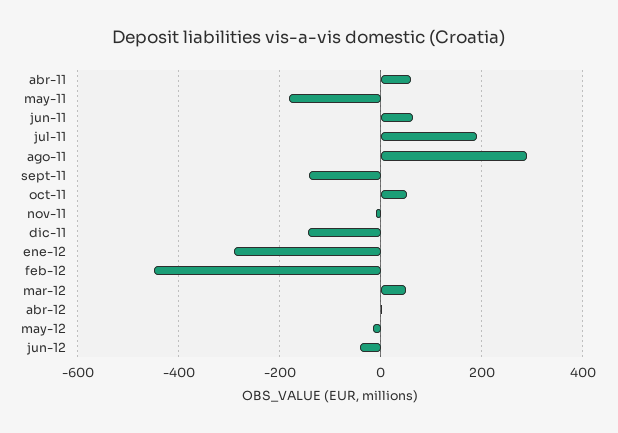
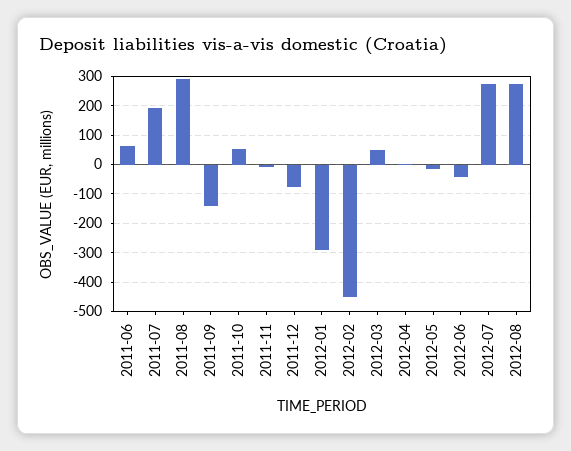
abr-11: 60 -> none
may-11: -180 -> none
dic-11: -140 -> -75
2012-07: none -> 275
2012-08: none -> 275

